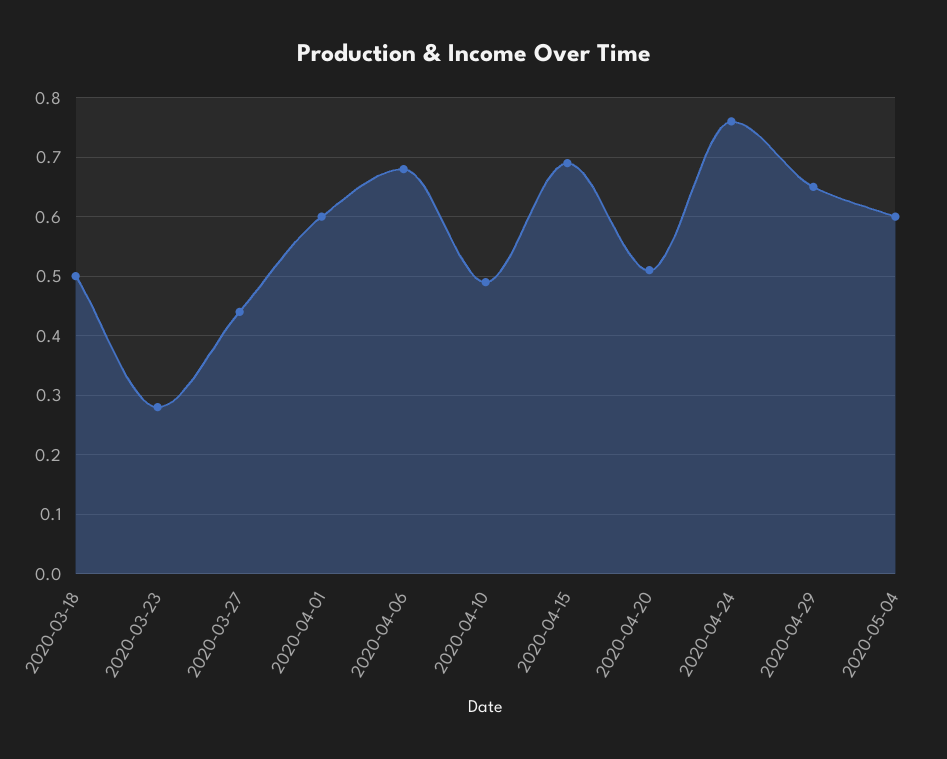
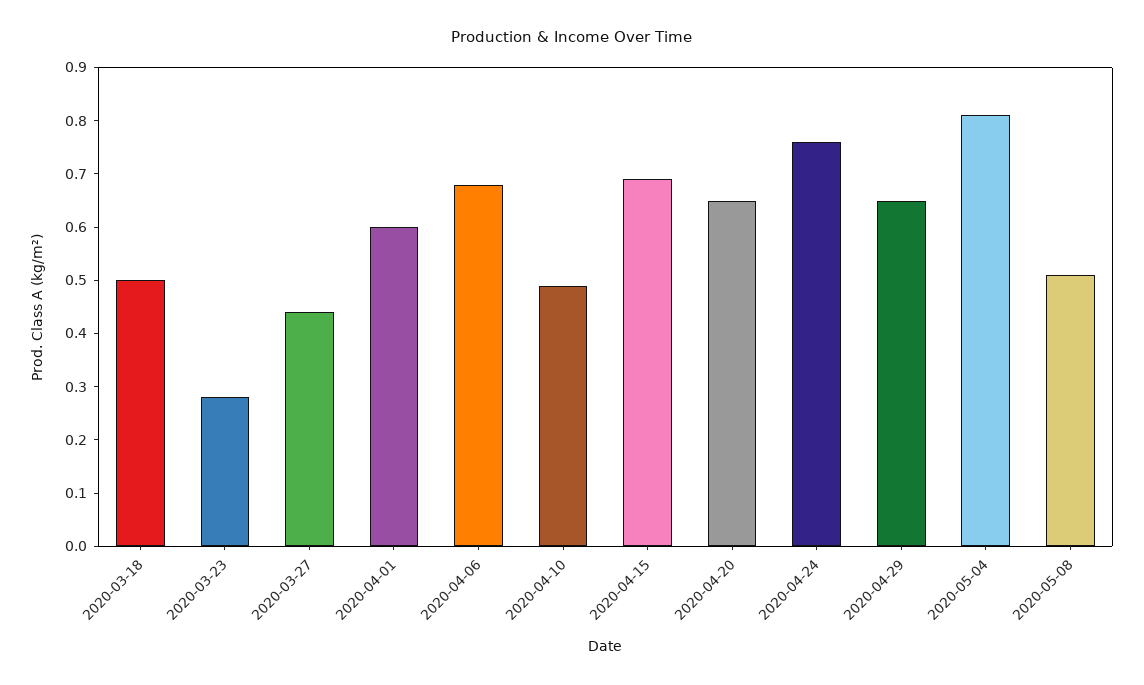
2020-04-20: 0.5 -> 0.65
2020-05-04: 0.6 -> 0.8
2020-05-08: none -> 0.5

